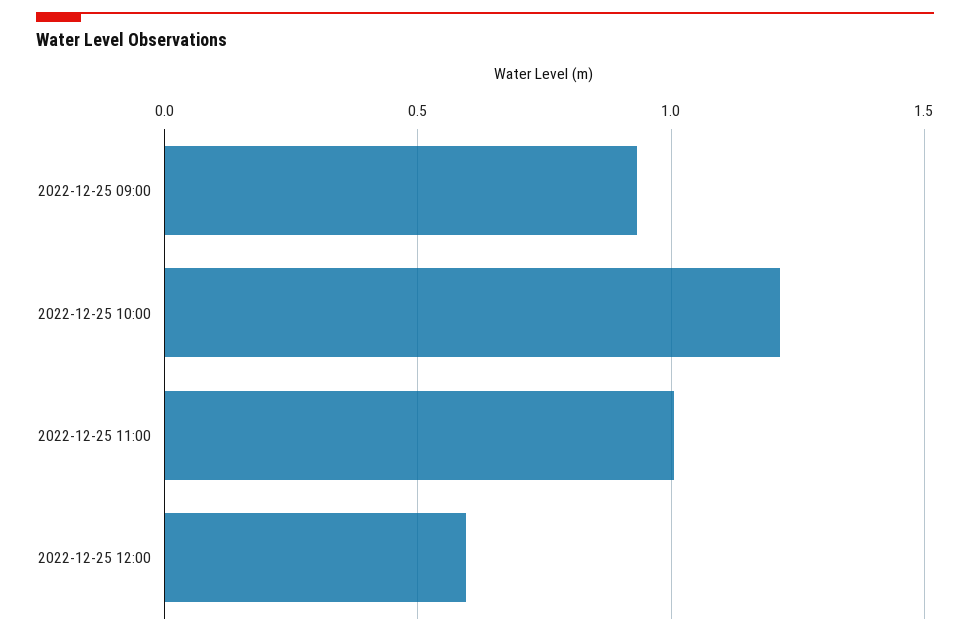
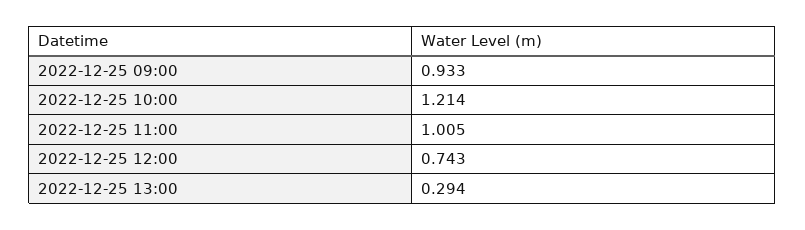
2022-12-25 12:00: 0.6 -> 0.743
2022-12-25 13:00: none -> 0.294

